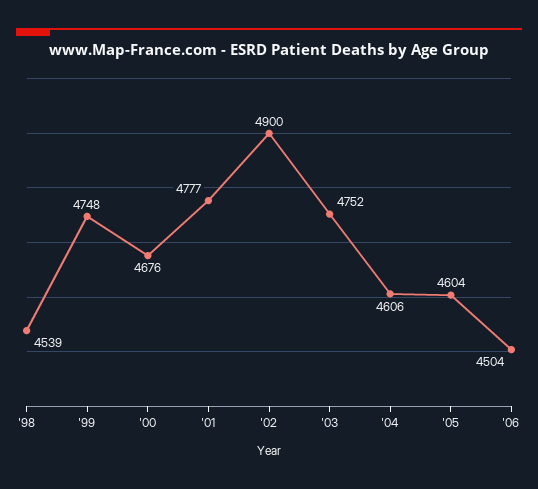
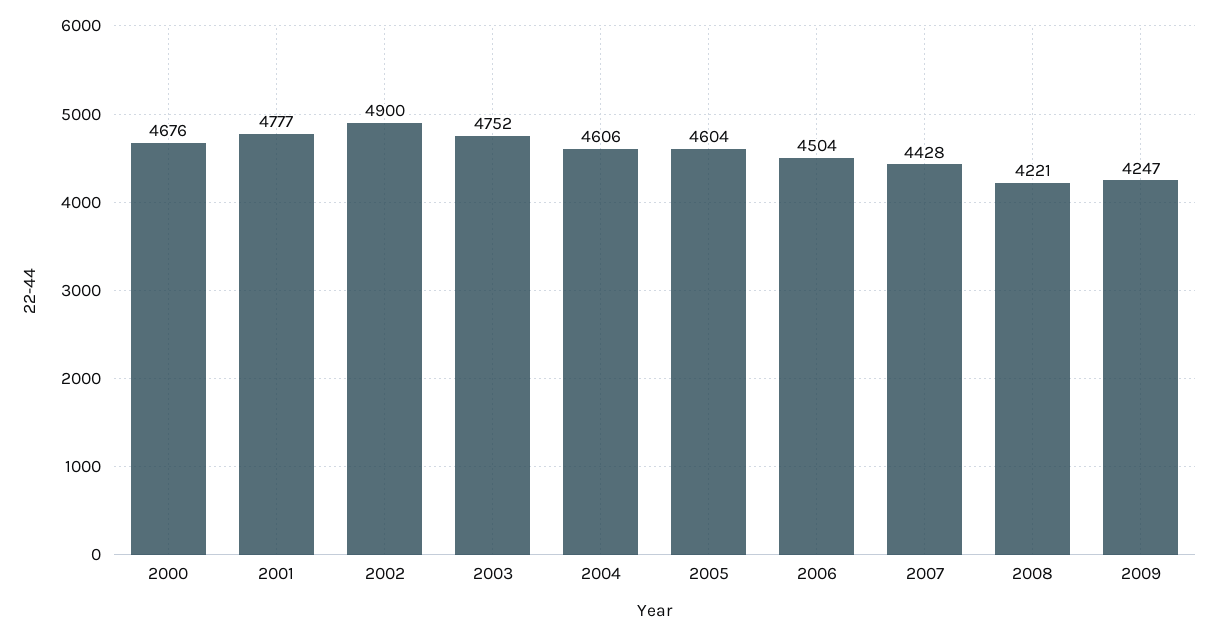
'98: 4539 -> none
'99: 4748 -> none
2007: none -> 4428
2008: none -> 4221
2009: none -> 4247

